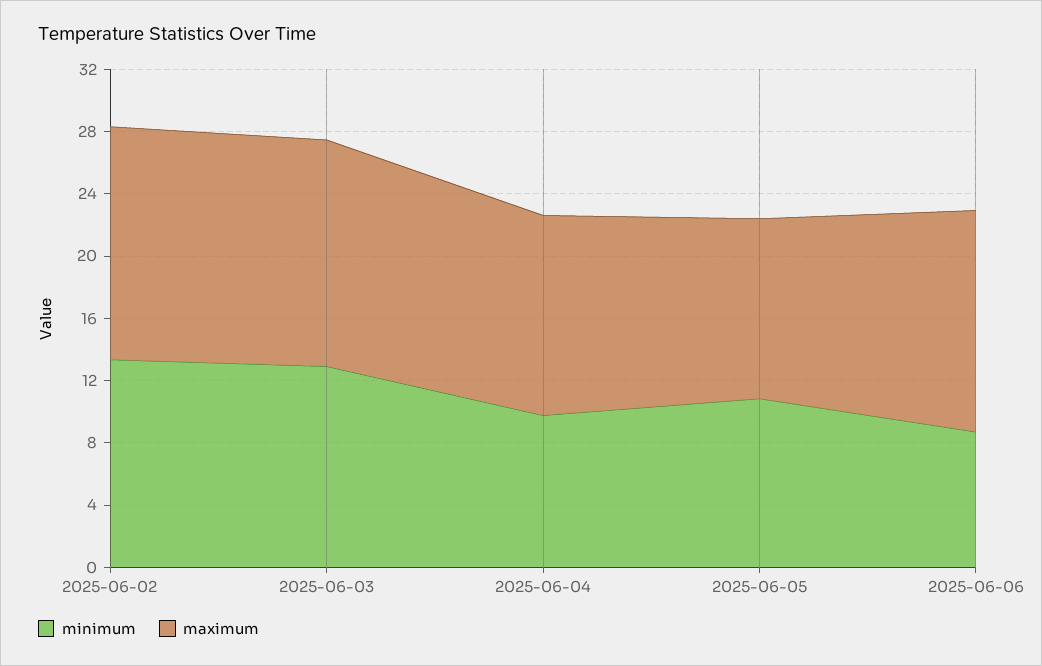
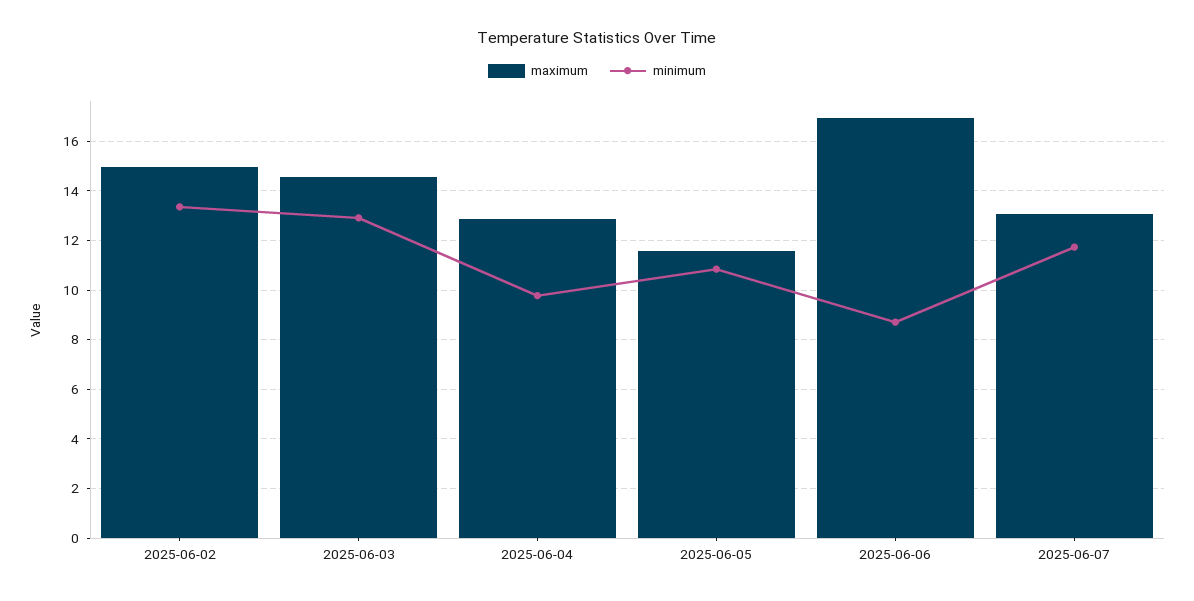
maximum, 2025-06-06: 14 -> 17
maximum, 2025-06-07: none -> 13
minimum, 2025-06-07: none -> 11.75

